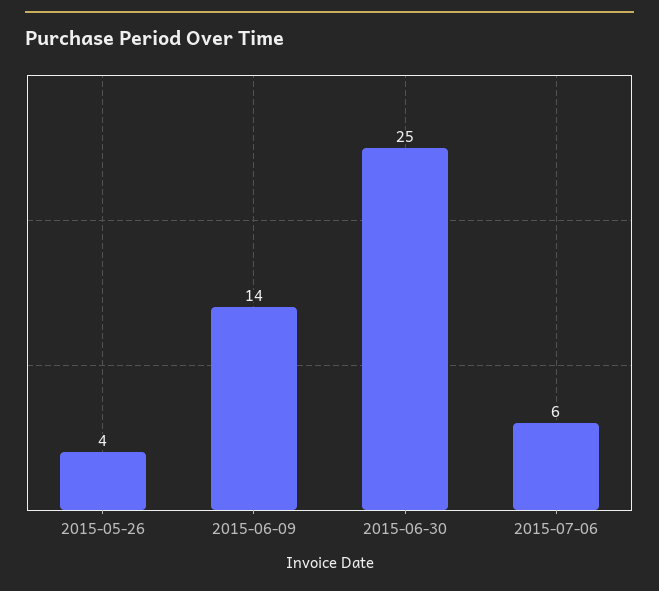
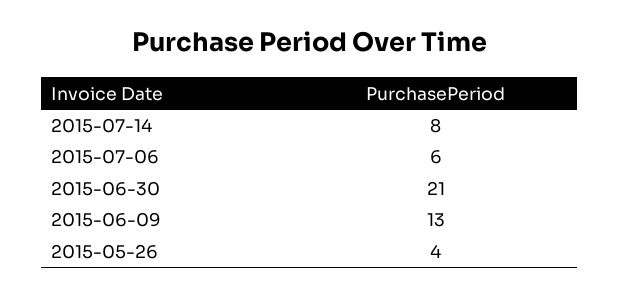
2015-06-09: 14 -> 13
2015-06-30: 25 -> 21
2015-07-14: none -> 8

